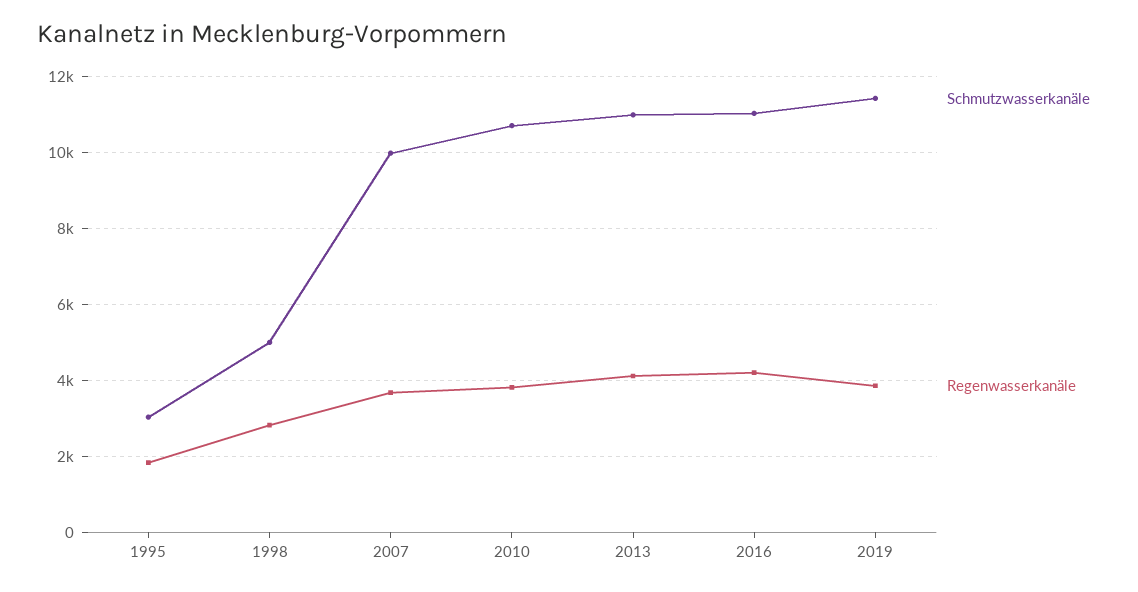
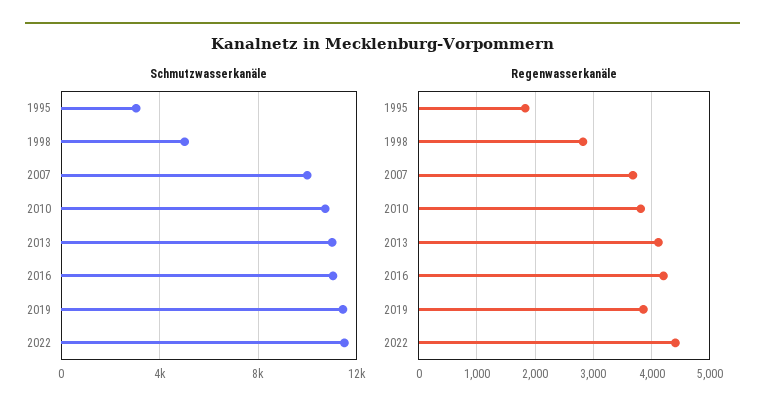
Schmutzwasserkanäle, 2022: none -> 11500
Regenwasserkanäle, 2022: none -> 4400

